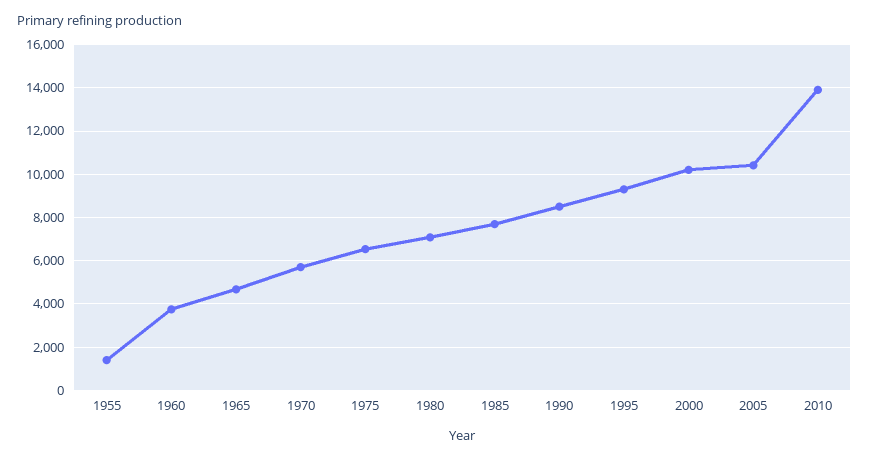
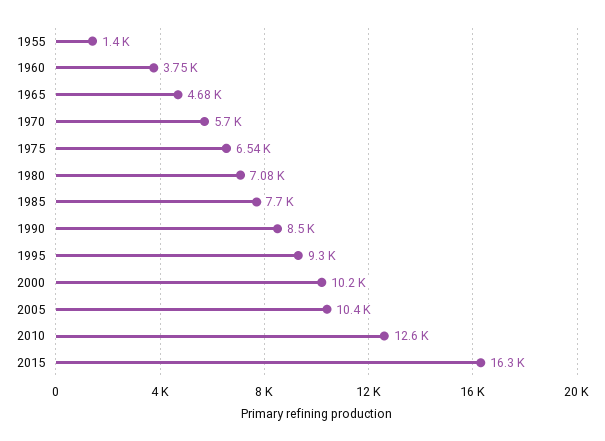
2010: 14000 -> 12600
2015: none -> 16300

